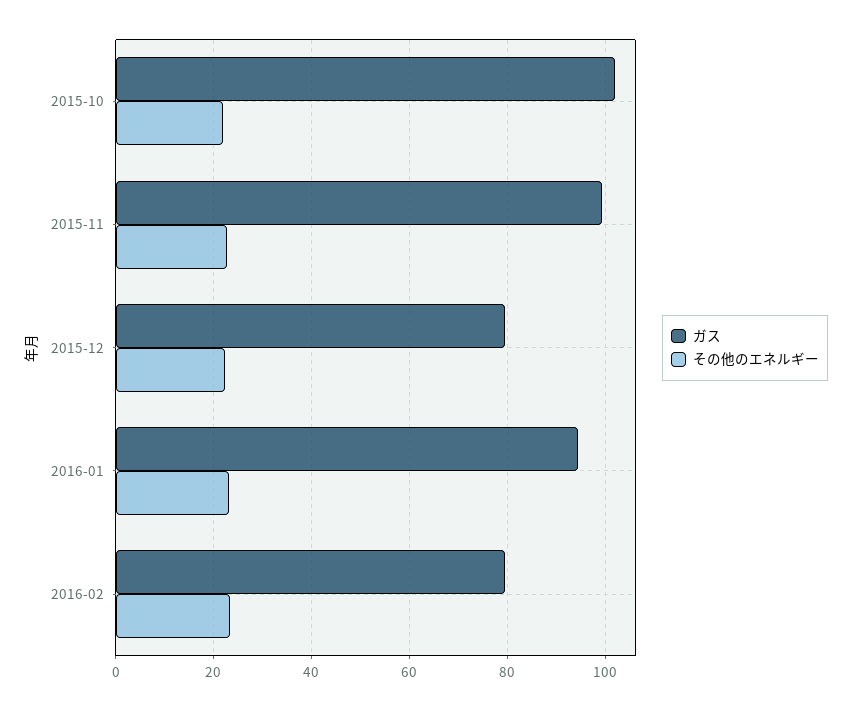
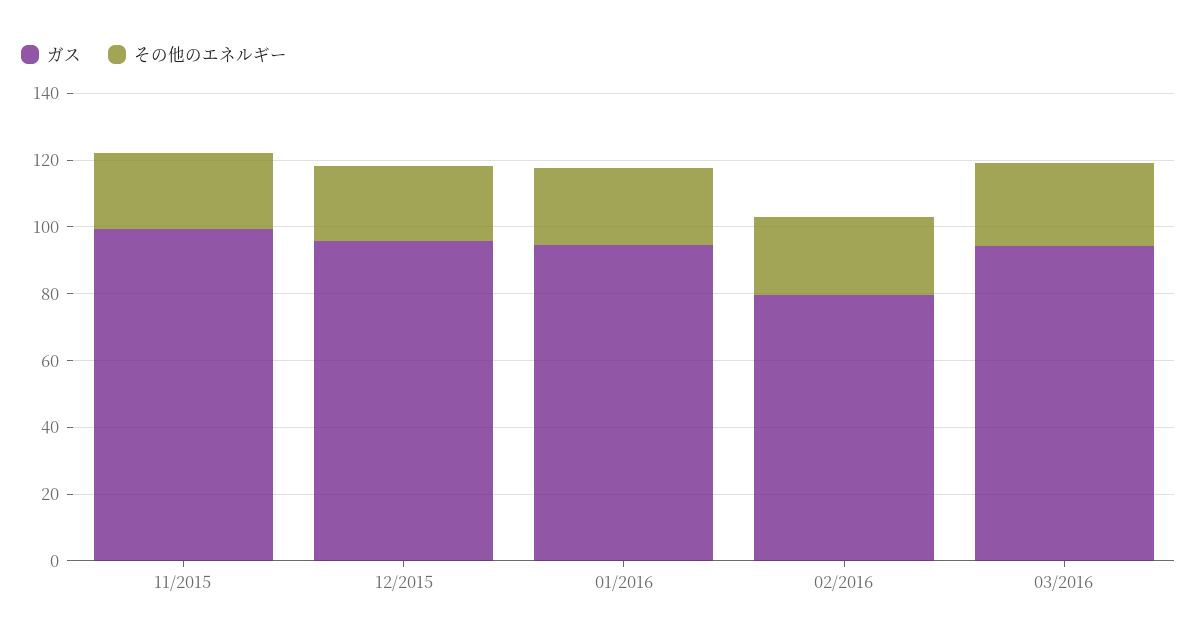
ガス, 2015-10: 102 -> none
その他のエネルギー, 2015-10: 22 -> none
ガス, 2015-12: 80 -> 95
ガス, 03/2016: none -> 95
その他のエネルギー, 03/2016: none -> 25

